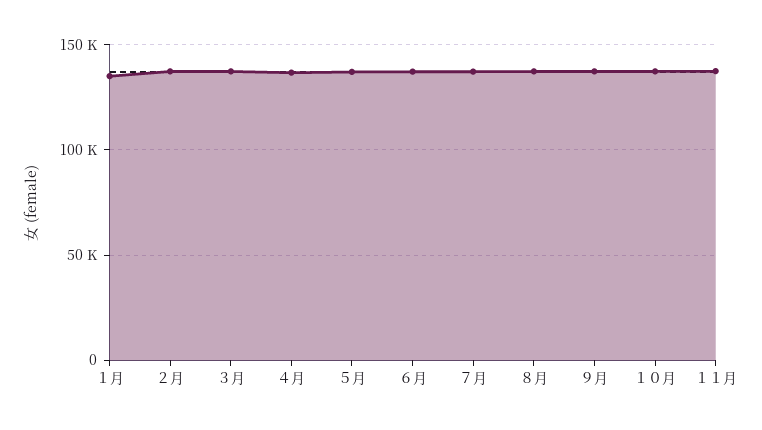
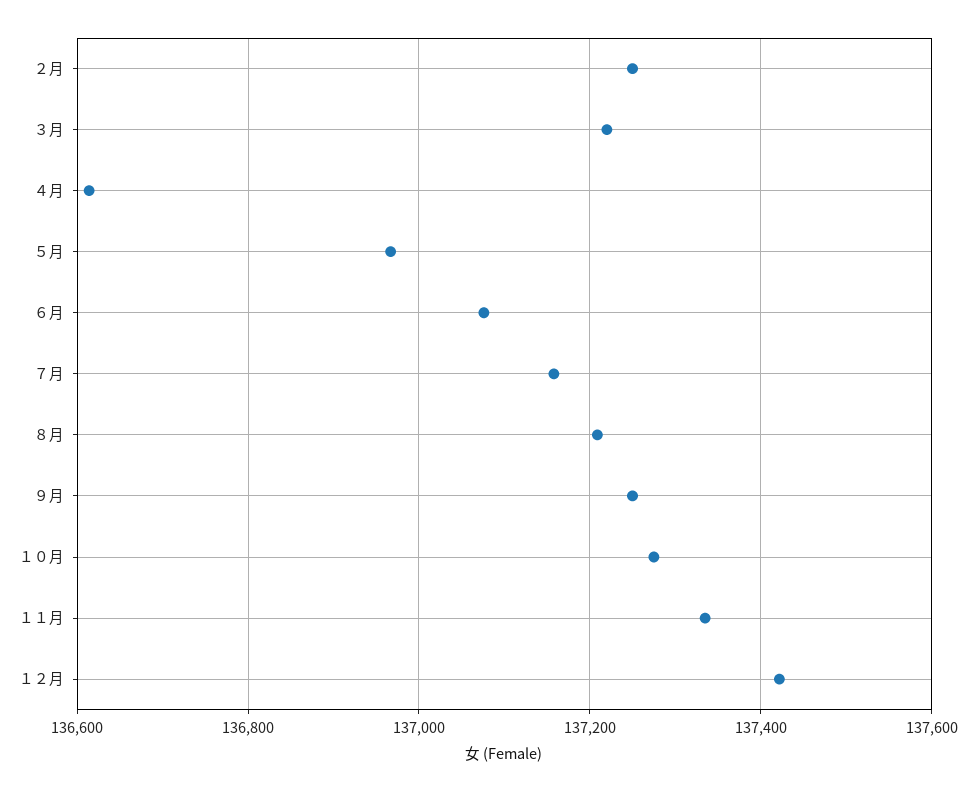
１月: 135000 -> none
１２月: none -> 137420

